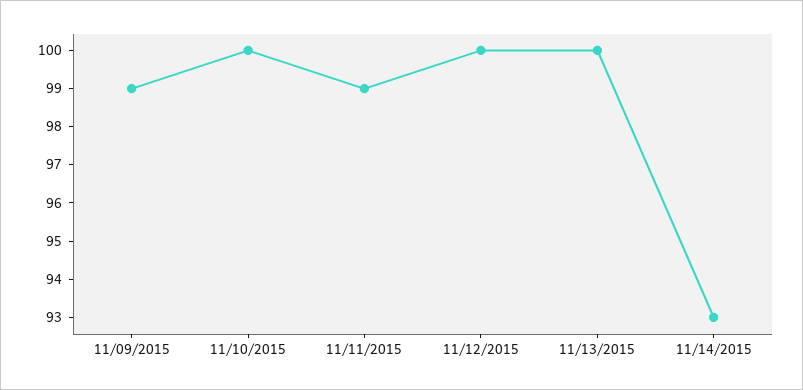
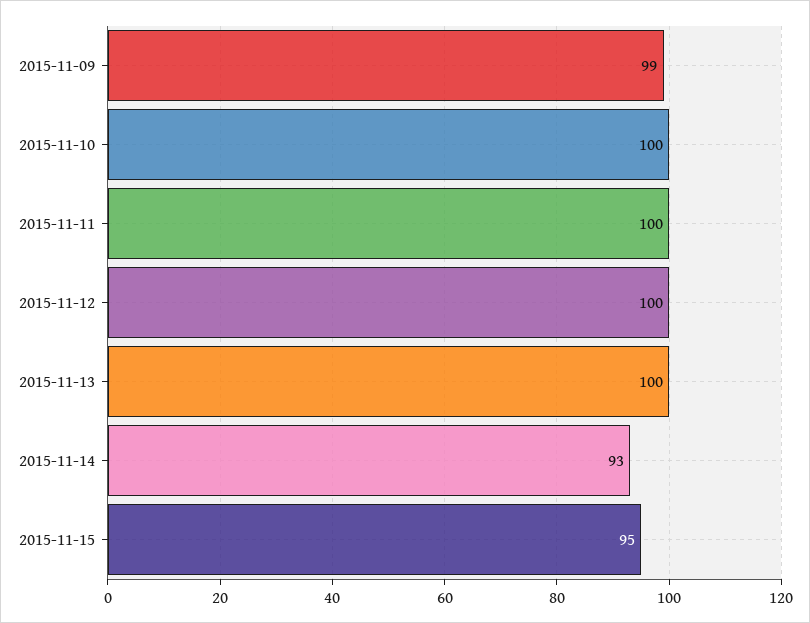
11/11/2015: 99 -> 100
2015-11-15: none -> 95

